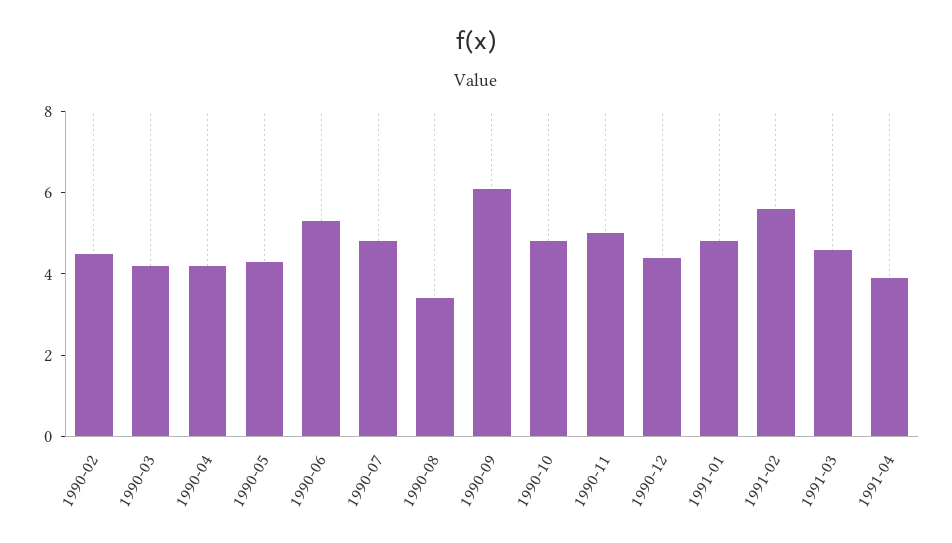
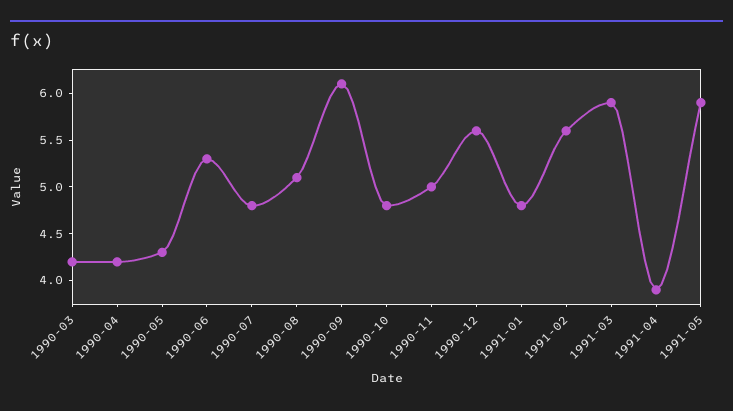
1990-02: 4.5 -> none
1990-08: 3.5 -> 5.1
1990-12: 4.5 -> 5.6
1991-03: 4.5 -> 5.9
1991-05: none -> 5.9

